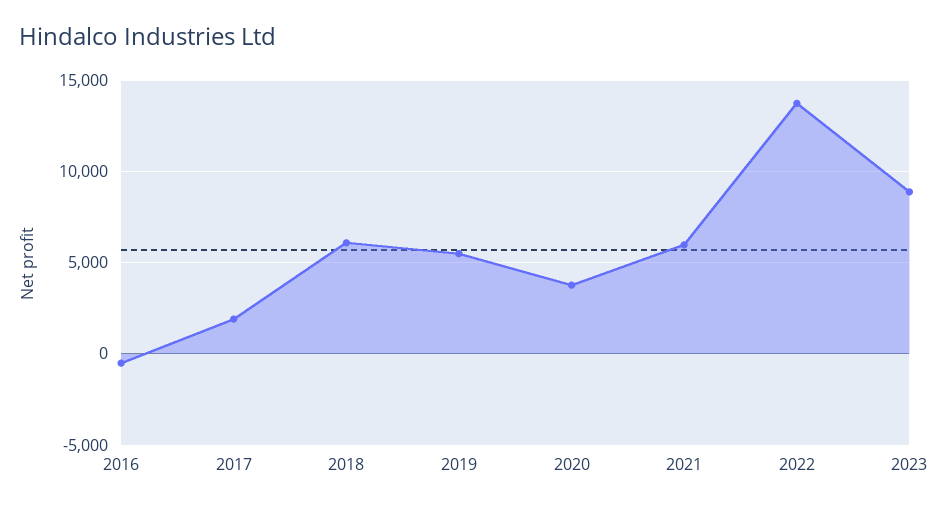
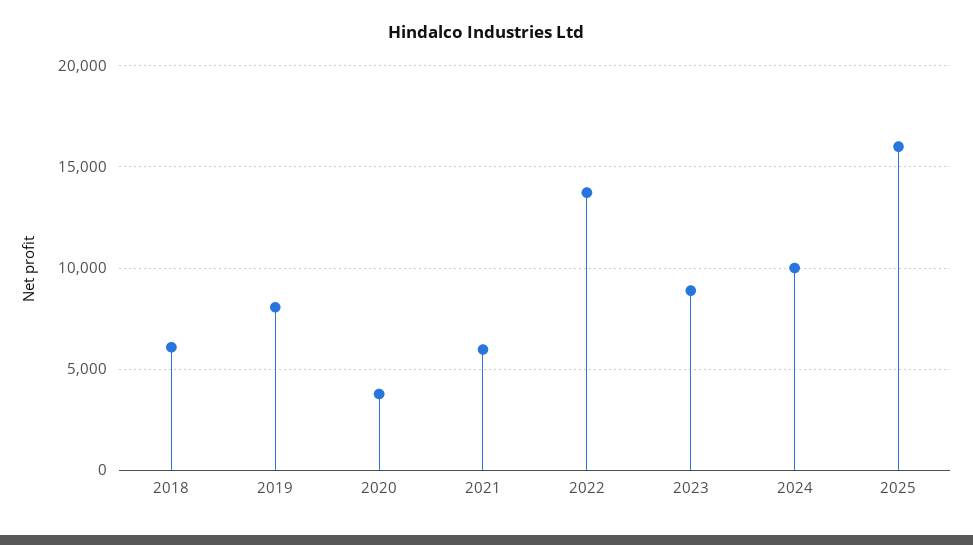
2016: -500 -> none
2017: 2000 -> none
2019: 5500 -> 8000
2024: none -> 10000
2025: none -> 16000

